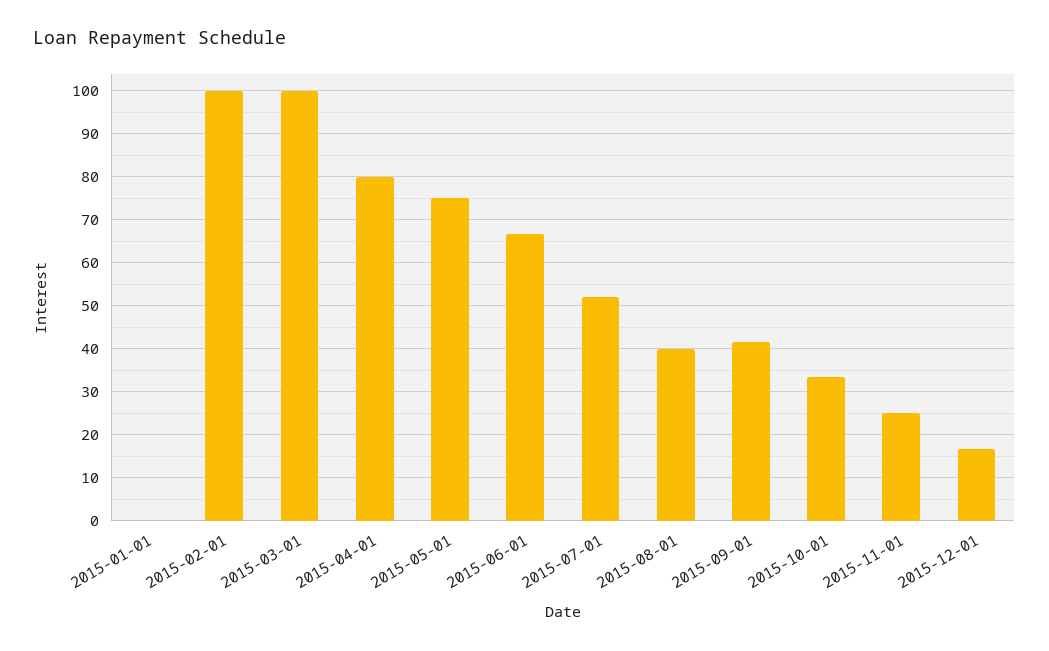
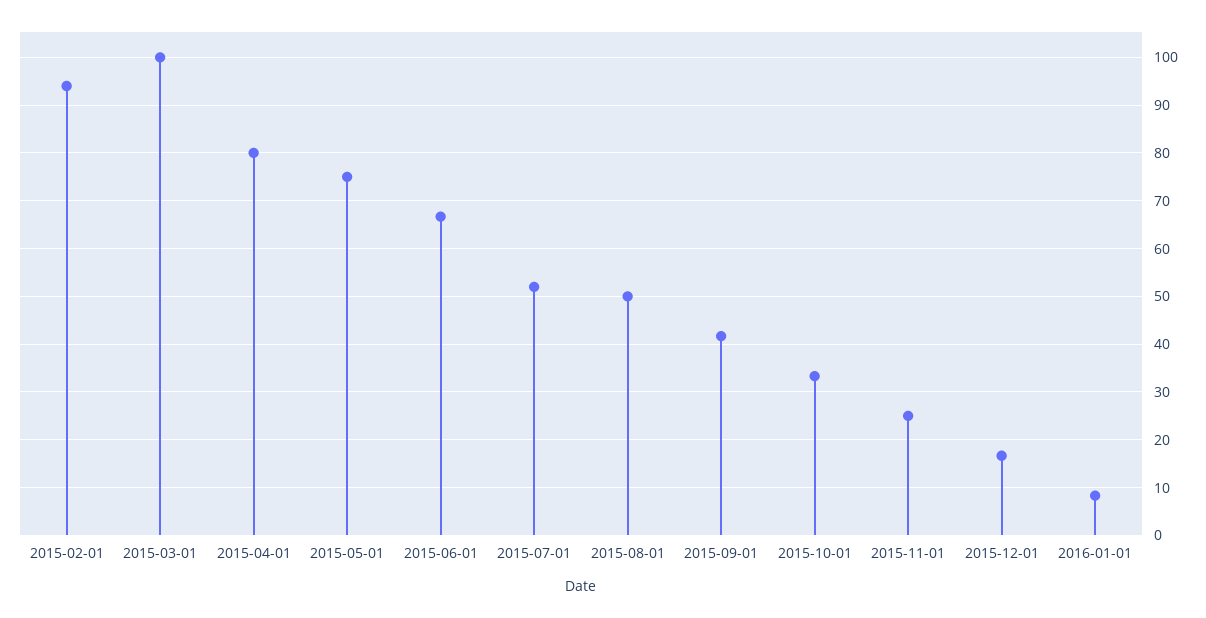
2015-01-01: 0 -> none
2015-02-01: 100 -> 94
2015-08-01: 40 -> 50
2016-01-01: none -> 8

